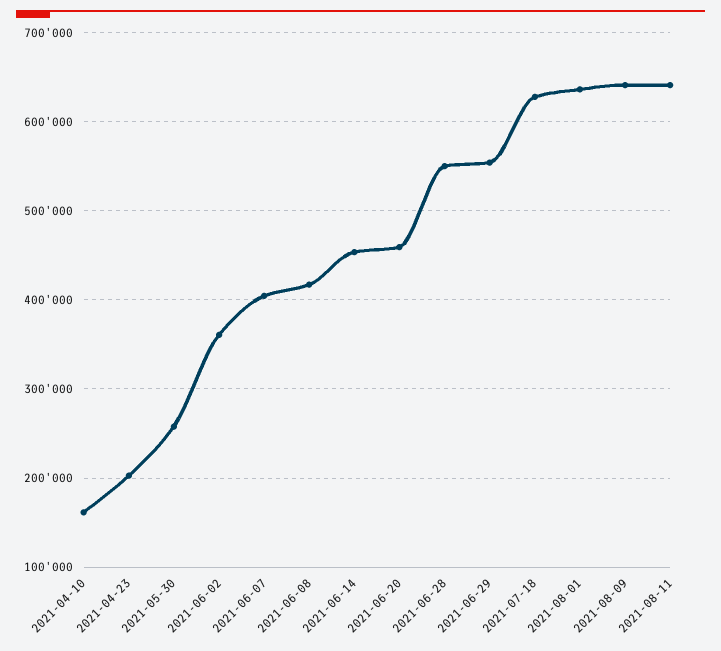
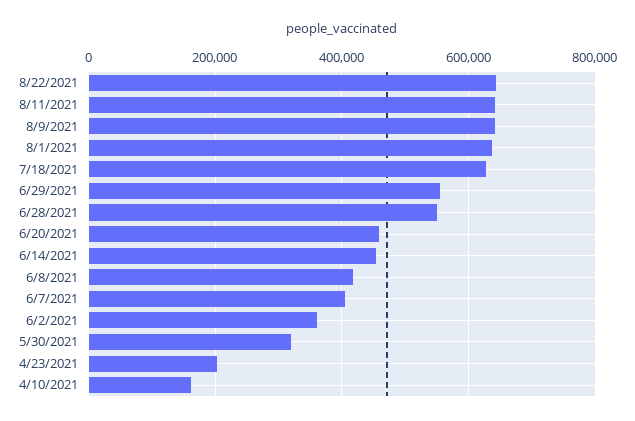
2021-05-30: 260000 -> 320000
8/22/2021: none -> 640000

